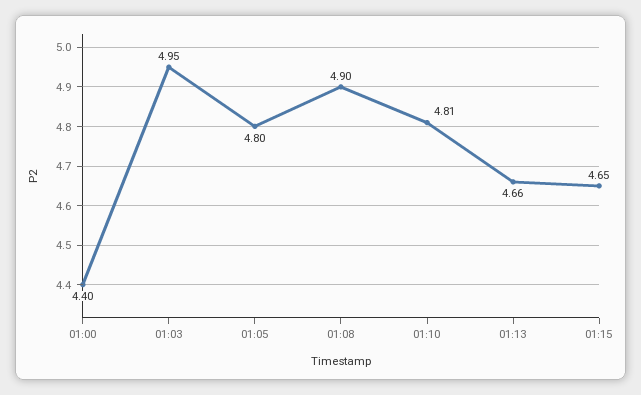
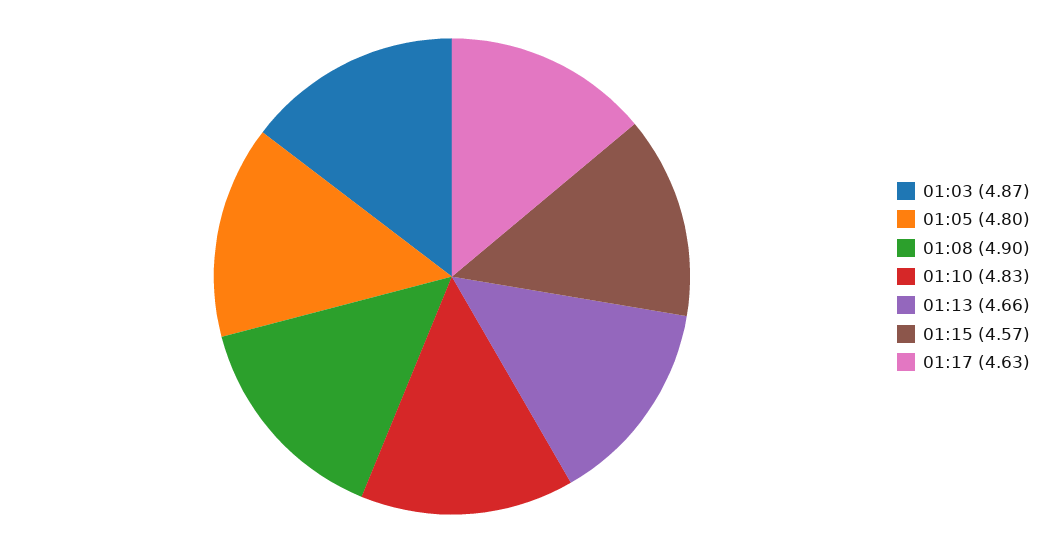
01:00: 4.4 -> none
01:03: 4.95 -> 4.87
01:10: 4.81 -> 4.83
01:15: 4.65 -> 4.57
01:17: none -> 4.63

